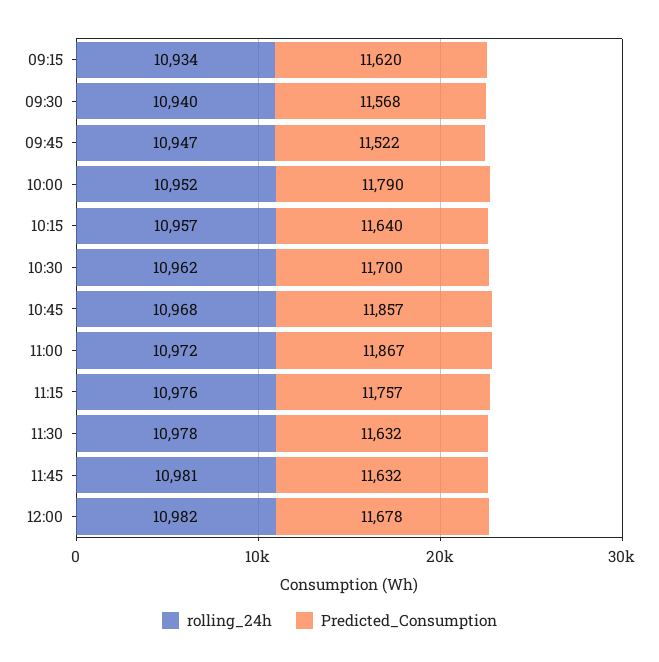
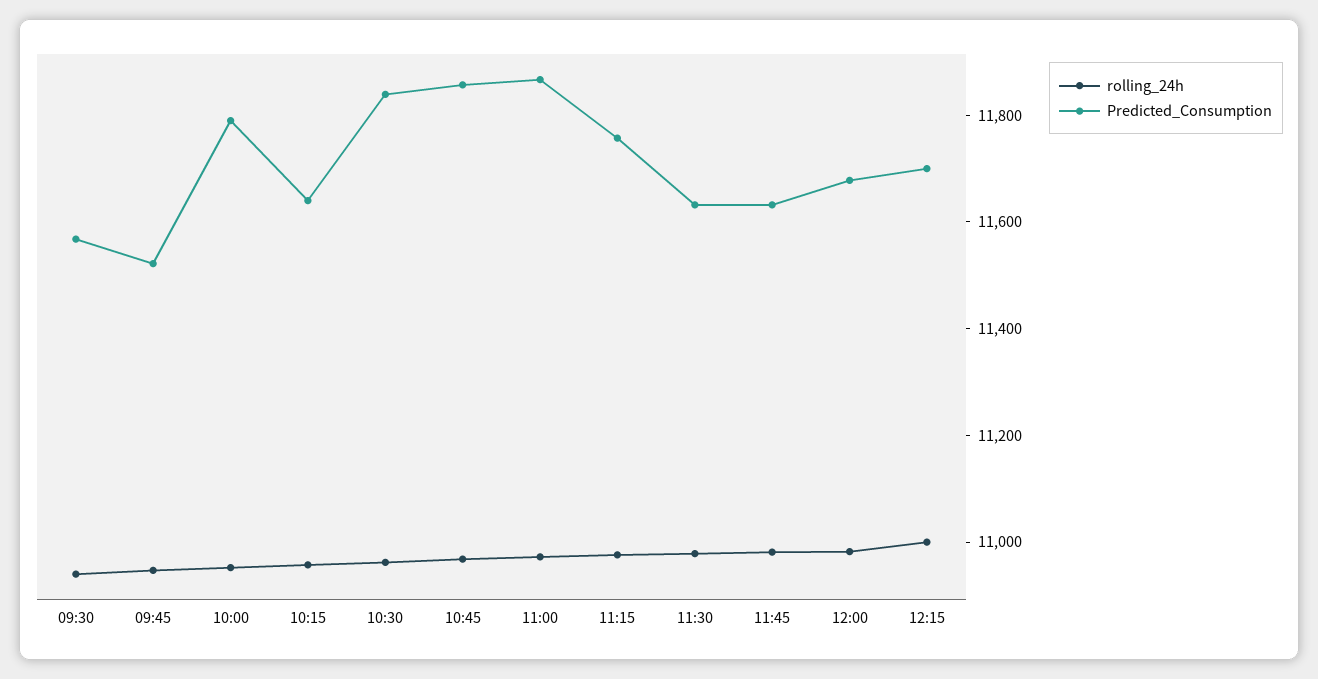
rolling_24h, 09:15: 10934 -> none
Predicted_Consumption, 09:15: 11620 -> none
Predicted_Consumption, 10:30: 11700 -> 11850
rolling_24h, 12:15: none -> 11000
Predicted_Consumption, 12:15: none -> 11700

